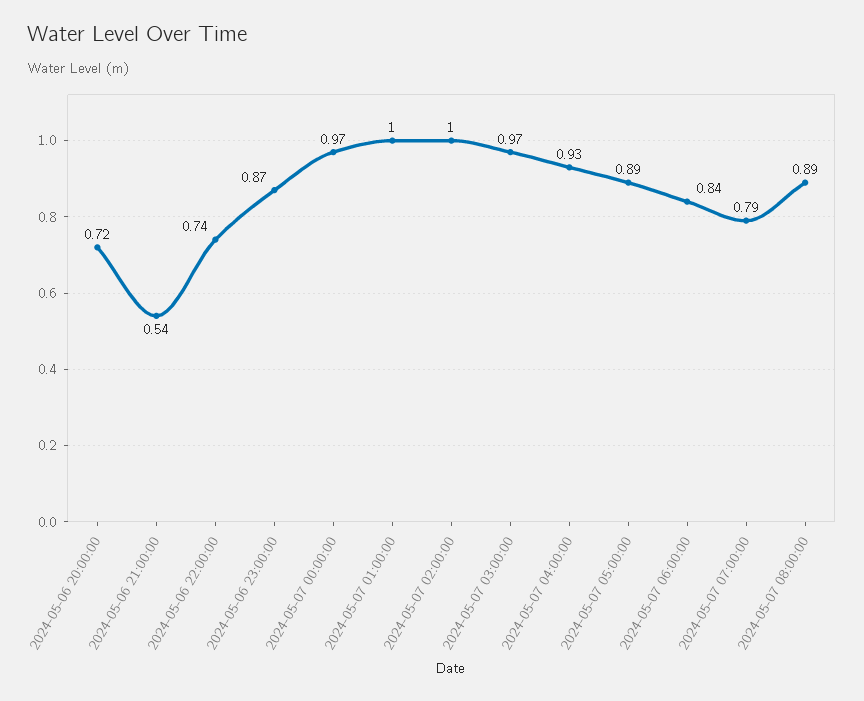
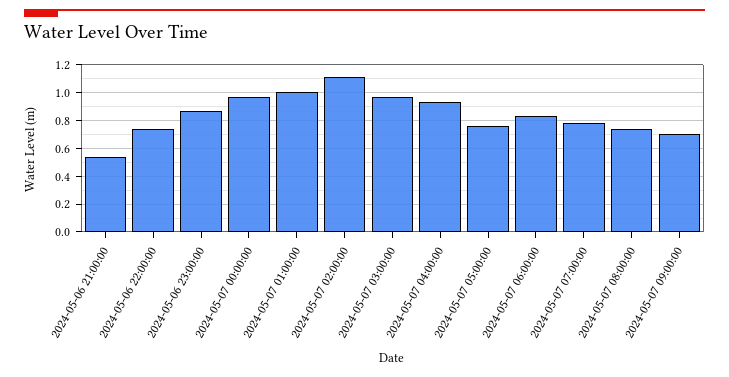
2024-05-06 20:00:00: 0.72 -> none
2024-05-07 02:00:00: 1 -> 1.1
2024-05-07 05:00:00: 0.89 -> 0.75
2024-05-07 08:00:00: 0.89 -> 0.75
2024-05-07 09:00:00: none -> 0.7

